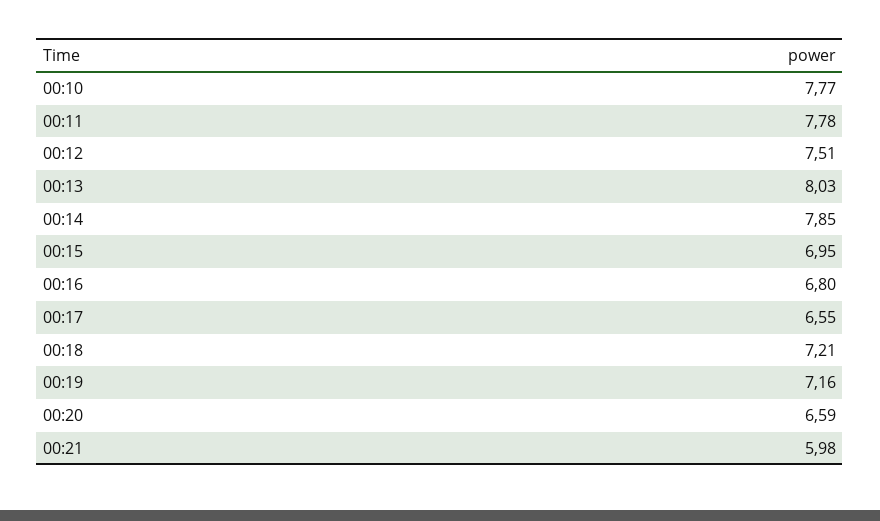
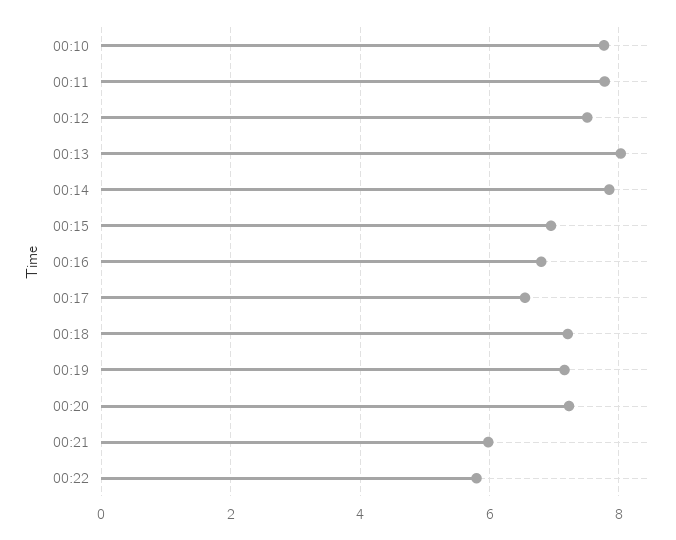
00:20: 6.59 -> 7.2
00:22: none -> 5.8

